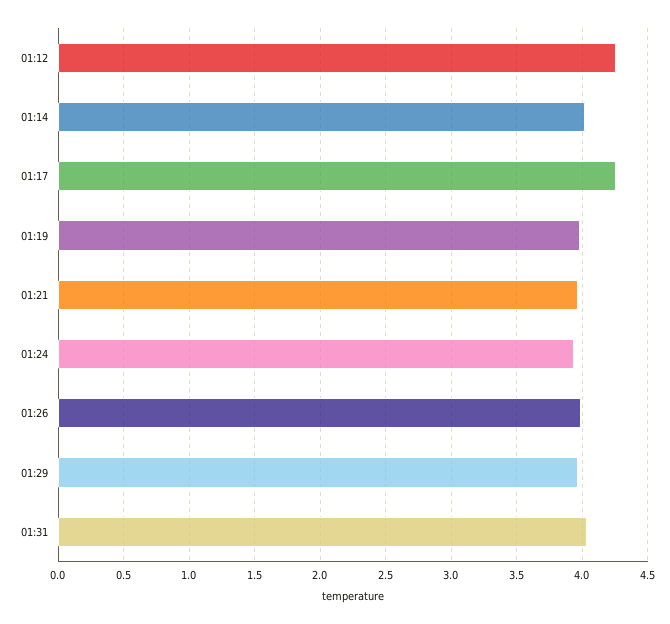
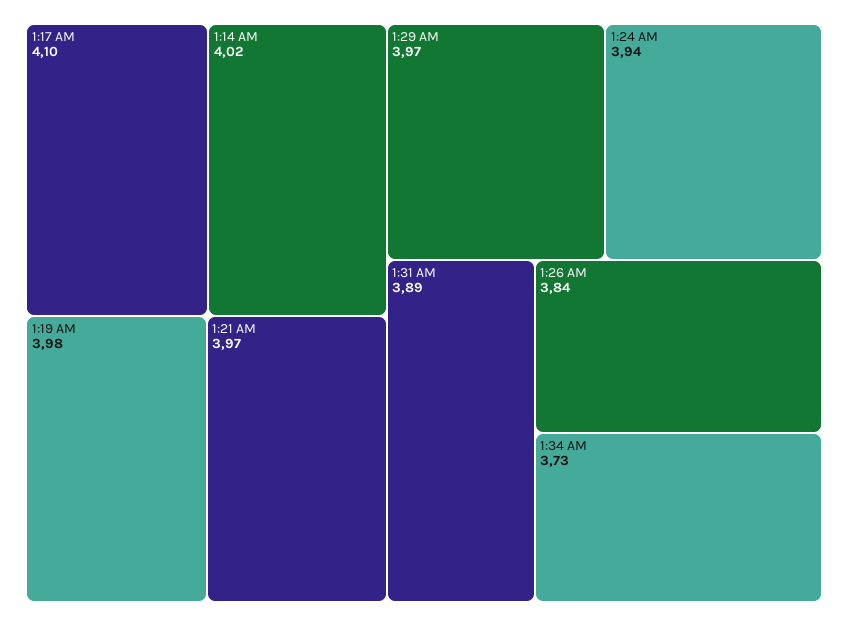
01:12: 4.25 -> none
01:17: 4.25 -> 4.1
01:26: 4 -> 3.84
01:31: 4.05 -> 3.89
1:34 AM: none -> 3.73

